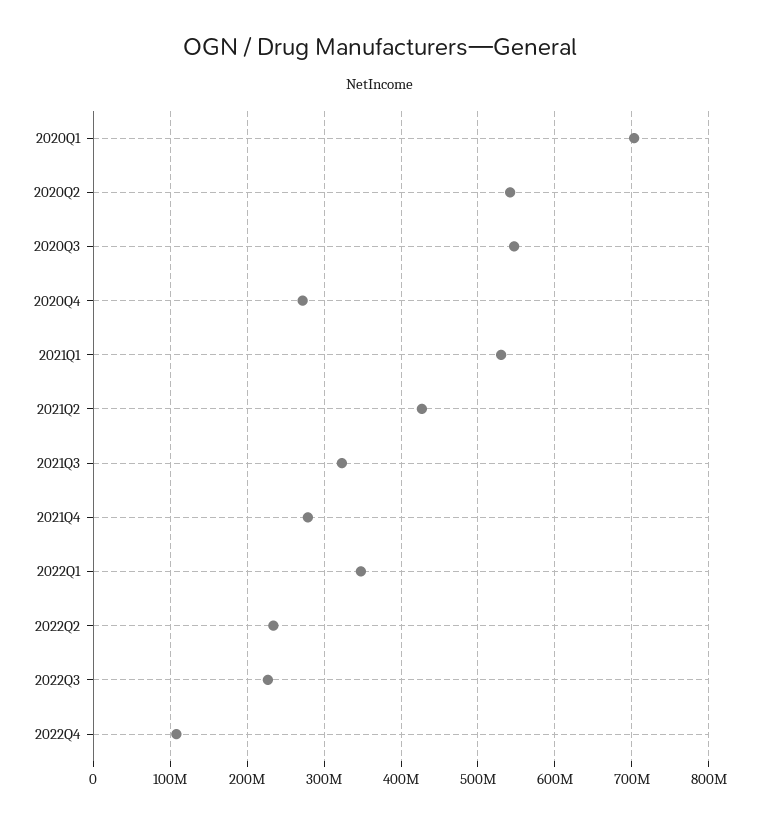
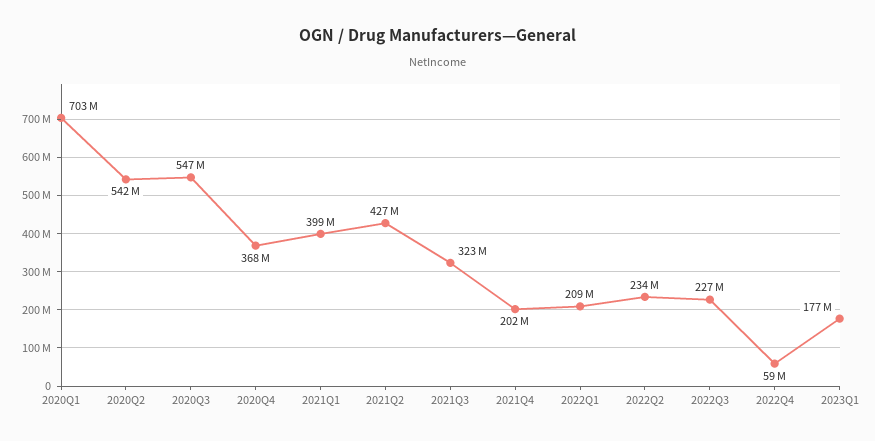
2020Q4: 270000000 -> 368000000
2021Q1: 530000000 -> 399000000
2021Q4: 280000000 -> 202000000
2022Q1: 350000000 -> 209000000
2022Q4: 110000000 -> 59000000
2023Q1: none -> 177000000

